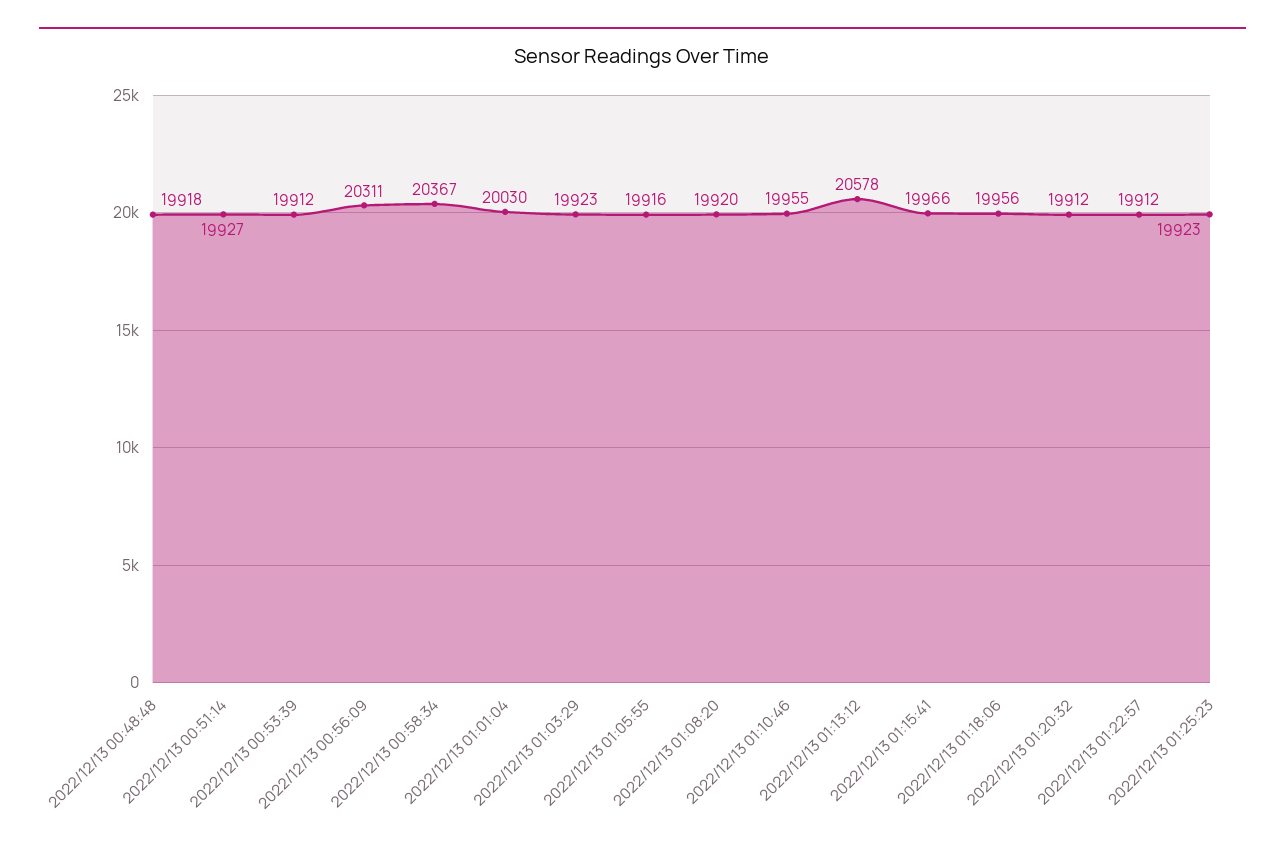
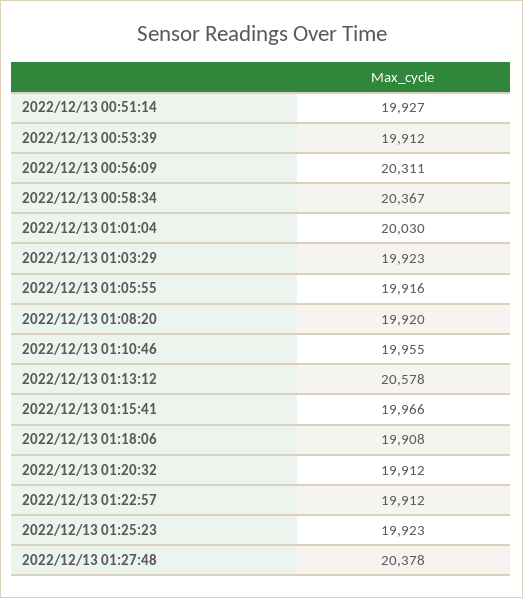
2022/12/13 00:48:48: 19918 -> none
2022/12/13 01:18:06: 19956 -> 19908
2022/12/13 01:27:48: none -> 20378

